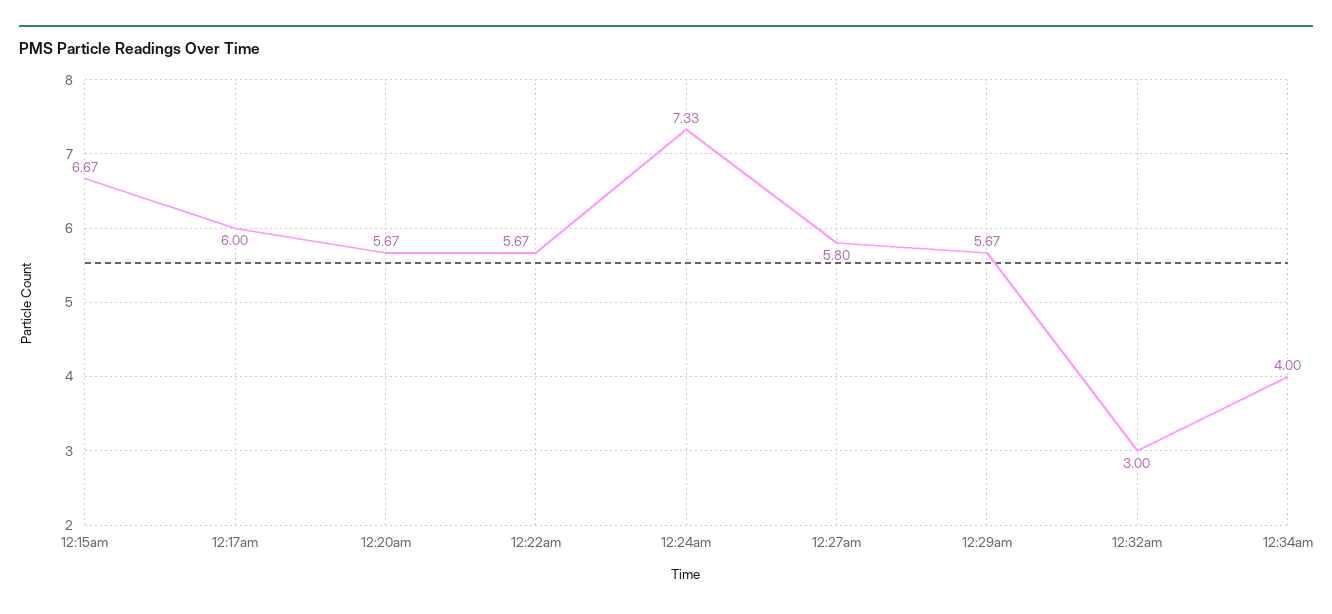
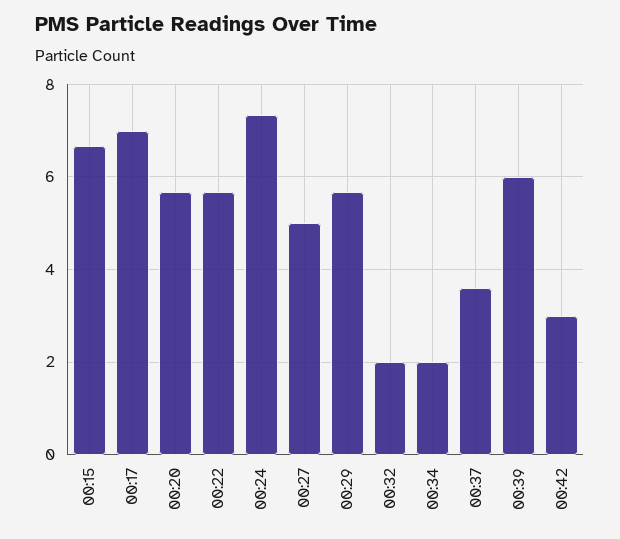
12:17am: 6 -> 7
12:27am: 5.8 -> 5
12:32am: 3 -> 2
12:34am: 4 -> 2
00:37: none -> 3.6
00:39: none -> 6
00:42: none -> 3

